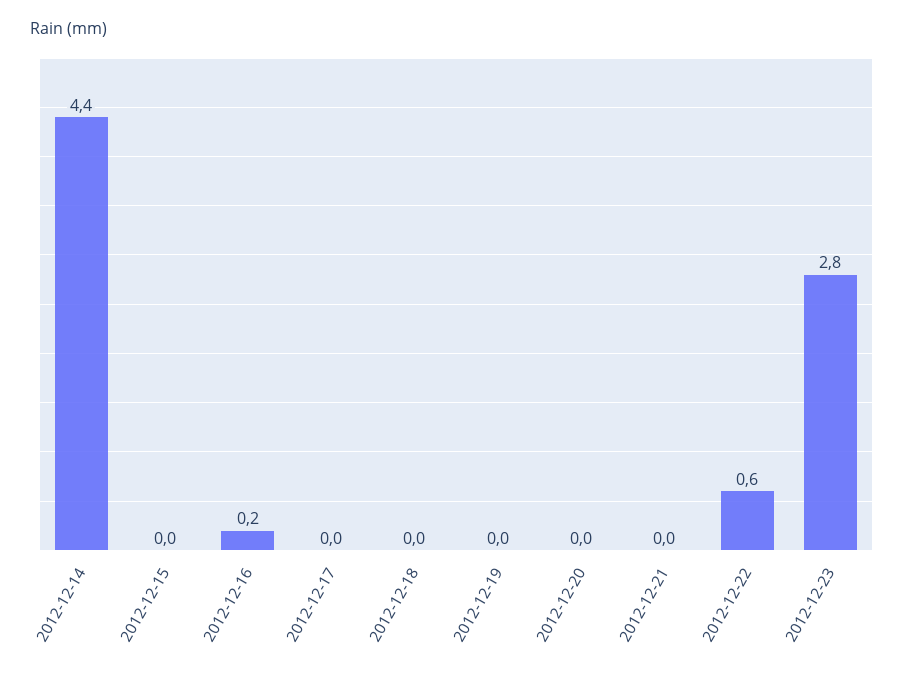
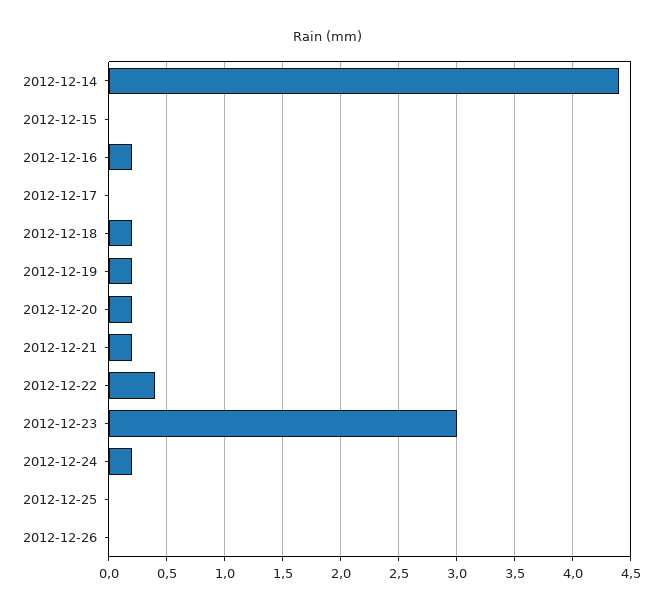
2012-12-18: 0 -> 0.2
2012-12-19: 0 -> 0.2
2012-12-20: 0 -> 0.2
2012-12-21: 0 -> 0.2
2012-12-22: 0.6 -> 0.4
2012-12-23: 2.8 -> 3
2012-12-24: none -> 0.2
2012-12-25: none -> 0
2012-12-26: none -> 0

